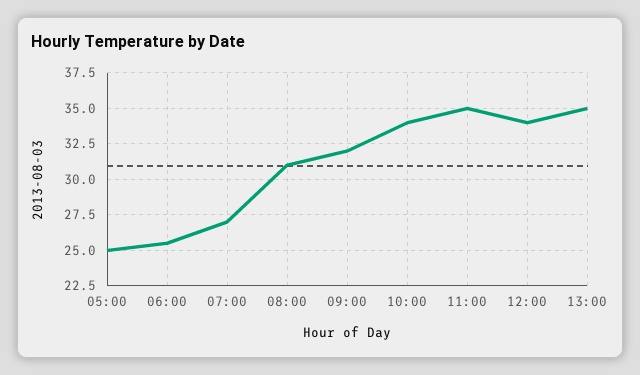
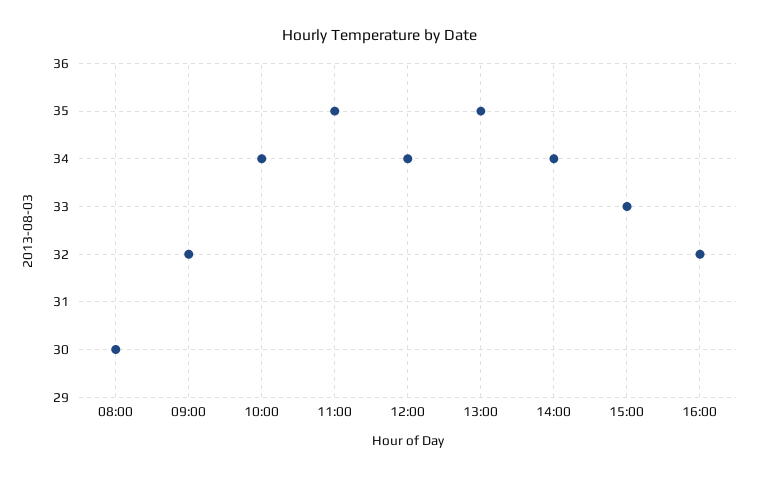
05:00: 25 -> none
06:00: 25.5 -> none
07:00: 27 -> none
08:00: 31 -> 30
14:00: none -> 34
15:00: none -> 33
16:00: none -> 32

